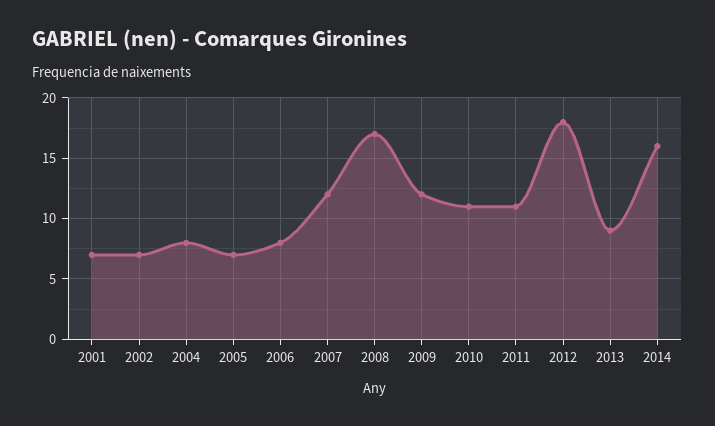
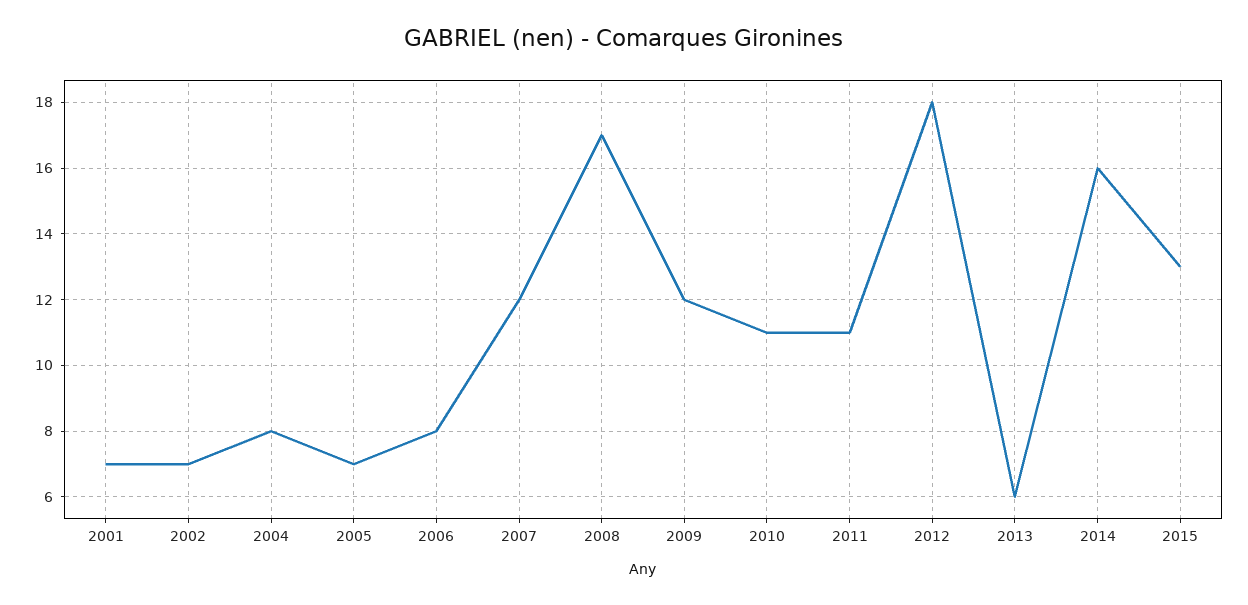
2013: 9 -> 6
2015: none -> 13

